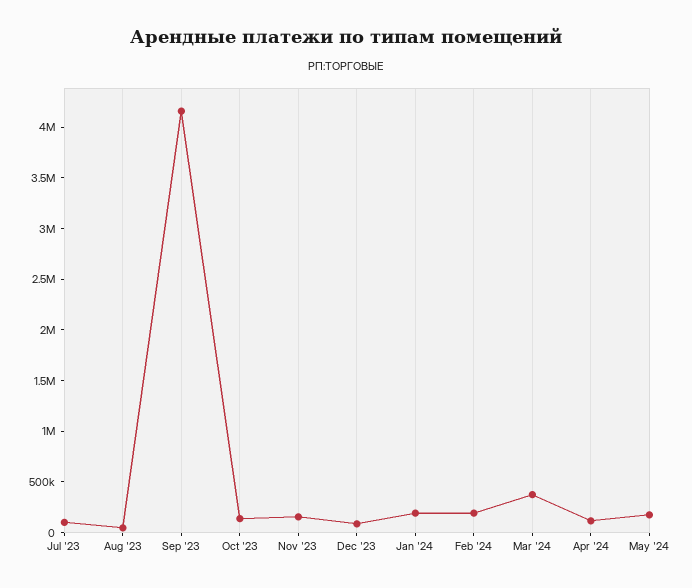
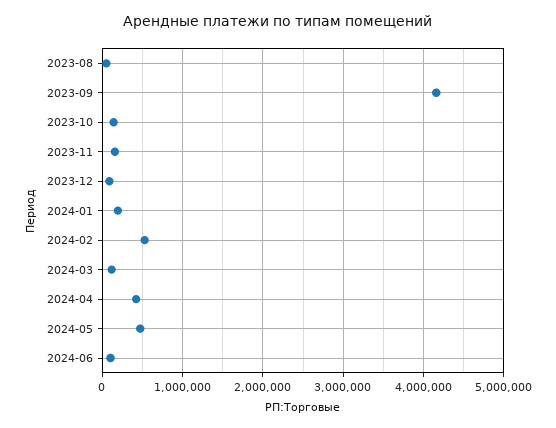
Jul '23: 100000 -> none
Feb '24: 200000 -> 500000
Mar '24: 400000 -> 100000
Apr '24: 100000 -> 400000
May '24: 200000 -> 500000
2024-06: none -> 100000

